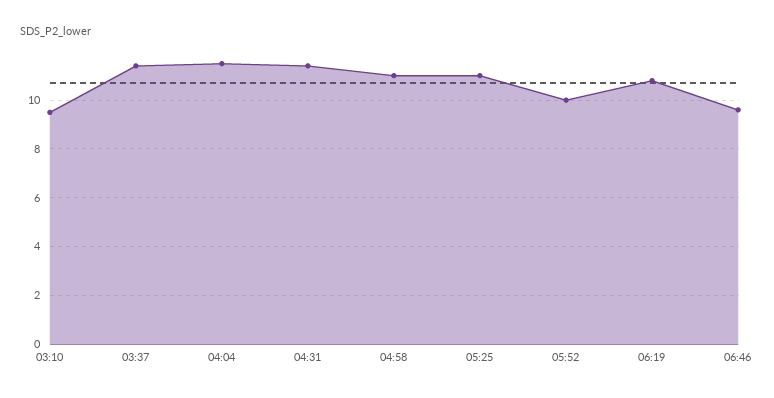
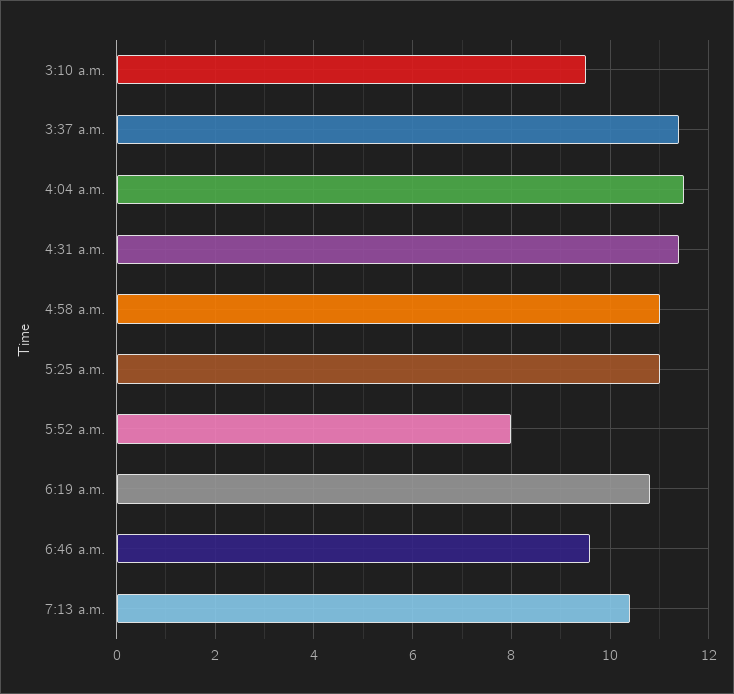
05:52: 10 -> 8
7:13 a.m.: none -> 10.5

